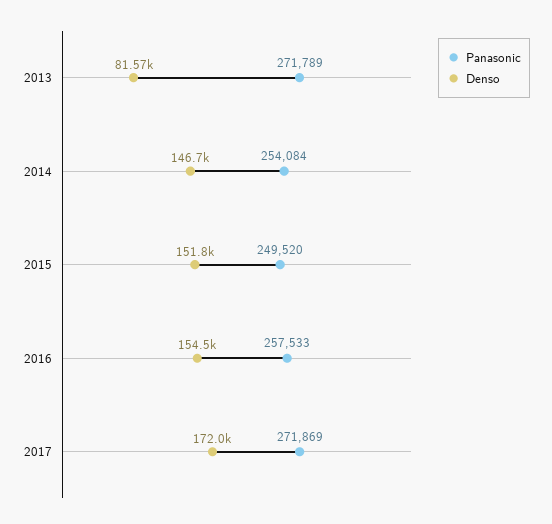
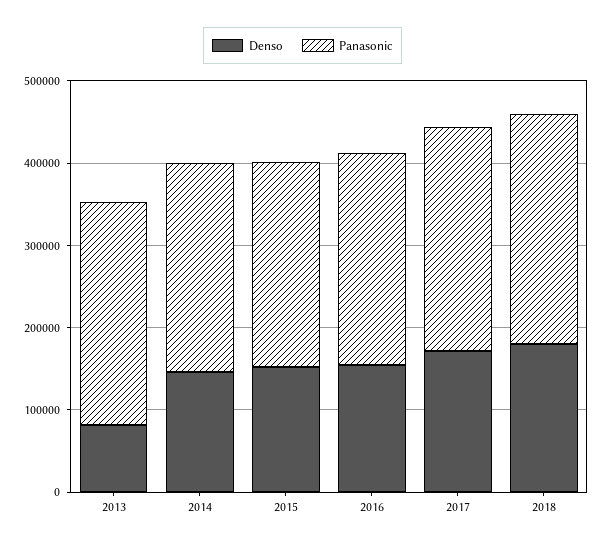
Denso, 2018: none -> 180000
Panasonic, 2018: none -> 280000

